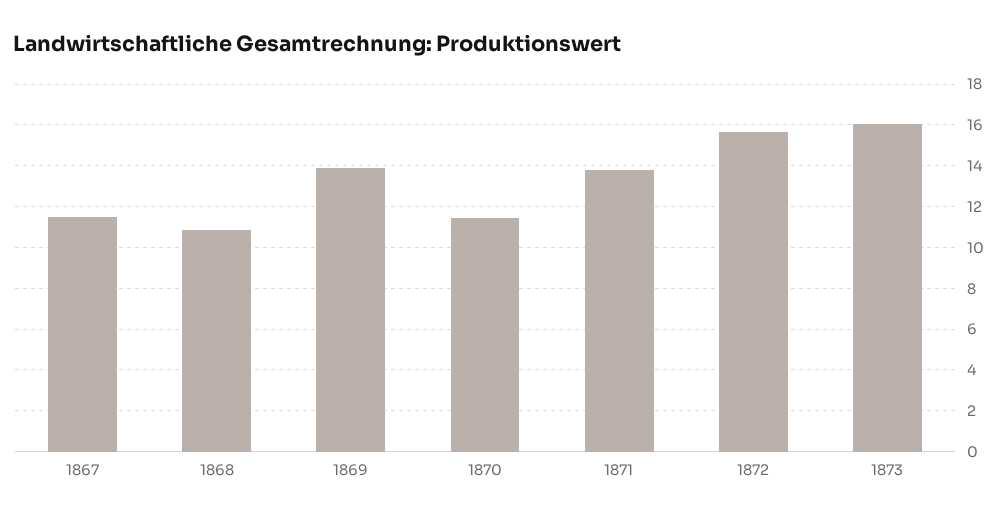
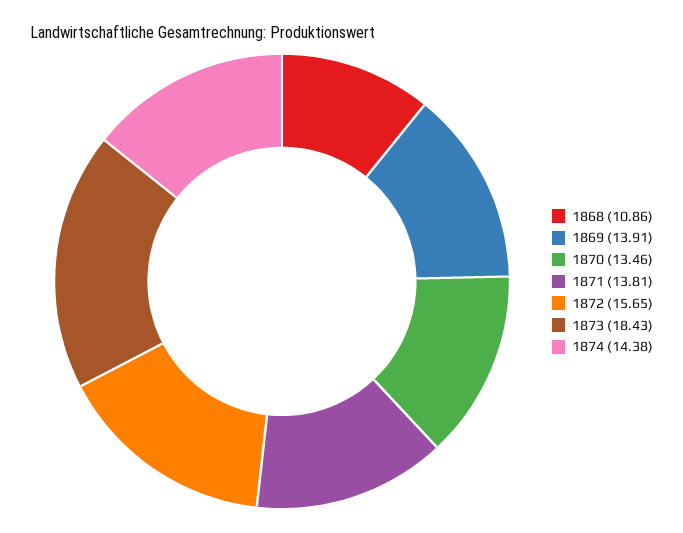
1867: 11.5 -> none
1870: 11.5 -> 13.46
1873: 16 -> 18.43
1874: none -> 14.38

